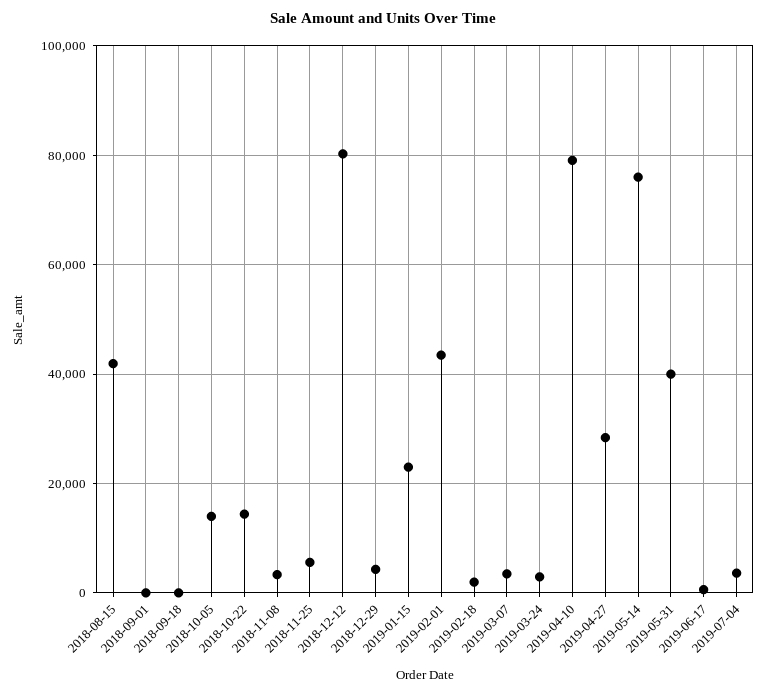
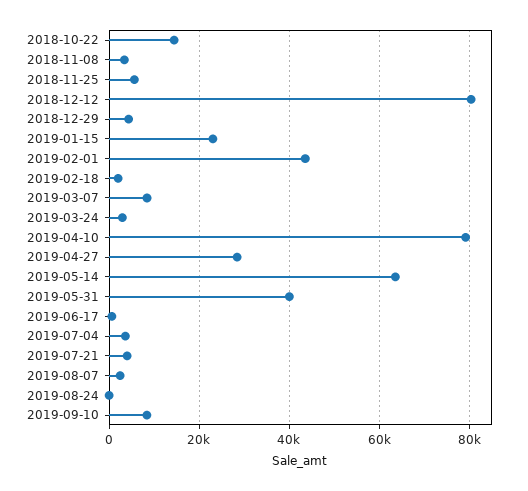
2018-08-15: 42000 -> none
2018-09-01: 0 -> none
2018-09-18: 0 -> none
2018-10-05: 14000 -> none
2019-03-07: 4000 -> 8000
2019-05-14: 76000 -> 64000
2019-07-21: none -> 4000
2019-08-07: none -> 2000
2019-08-24: none -> 0
2019-09-10: none -> 8000

